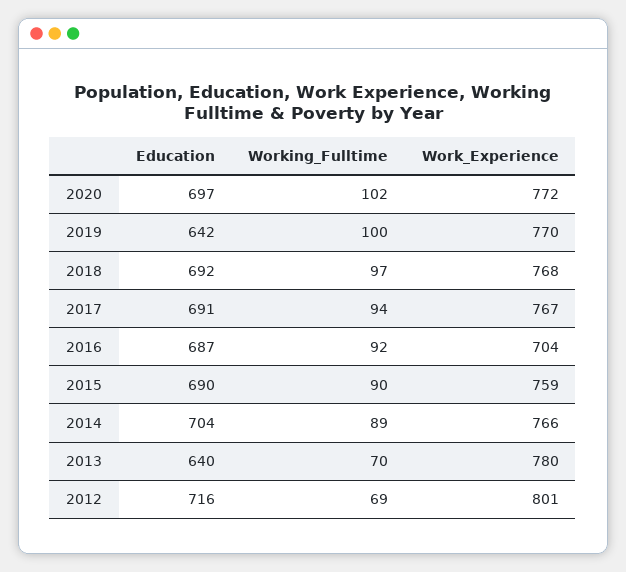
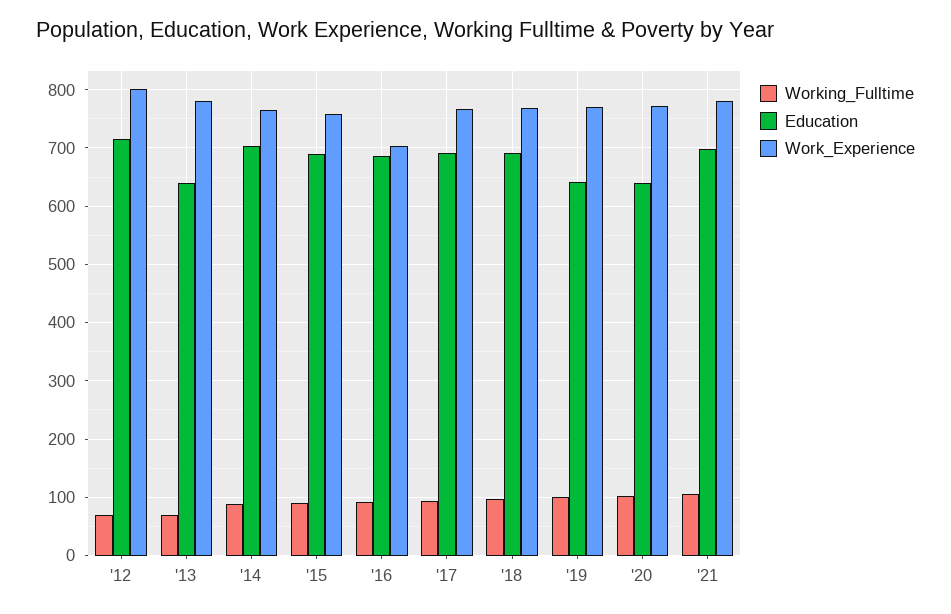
Education, 2020: 697 -> 640
Working_Fulltime, '21: none -> 100
Education, '21: none -> 700
Work_Experience, '21: none -> 780

